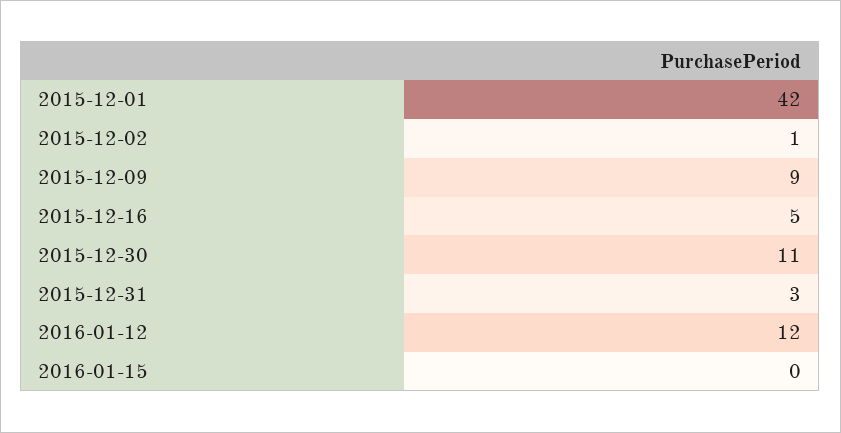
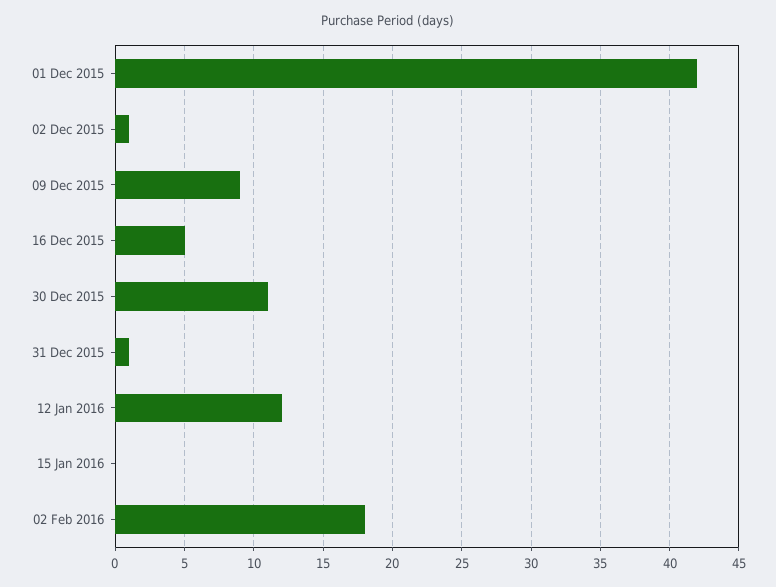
2015-12-31: 3 -> 1
02 Feb 2016: none -> 18

